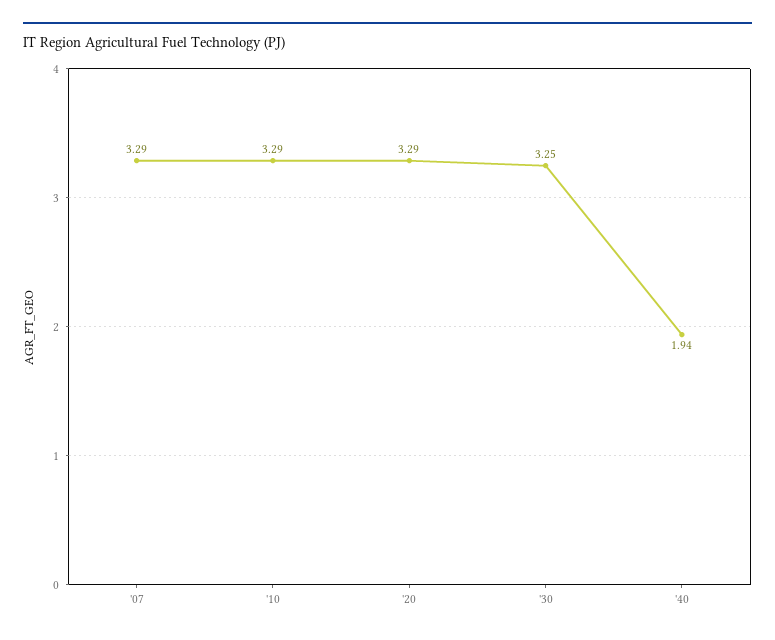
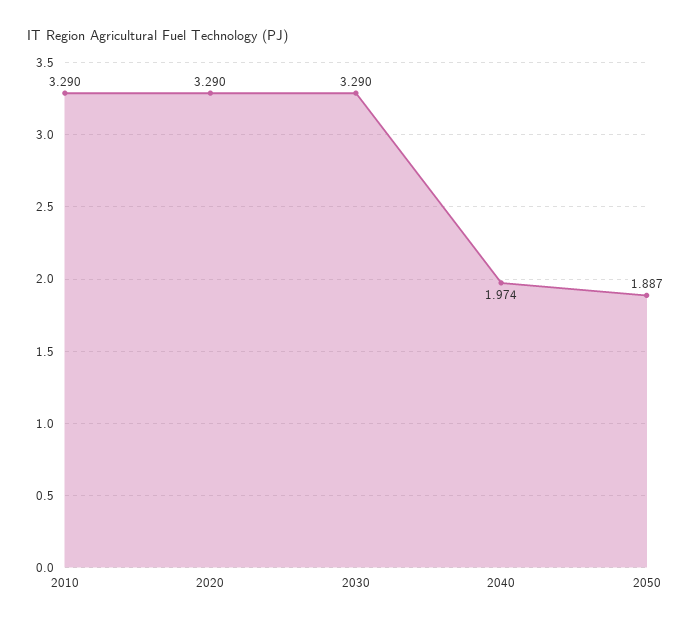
'07: 3.29 -> none
'30: 3.25 -> 3.29
'40: 1.94 -> 1.974
2050: none -> 1.887

